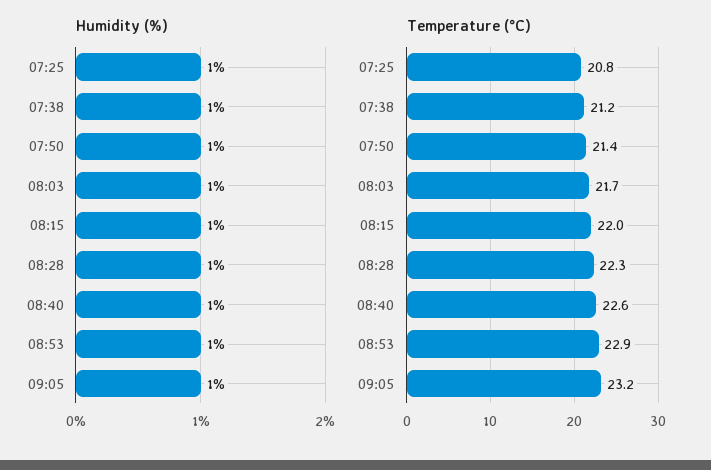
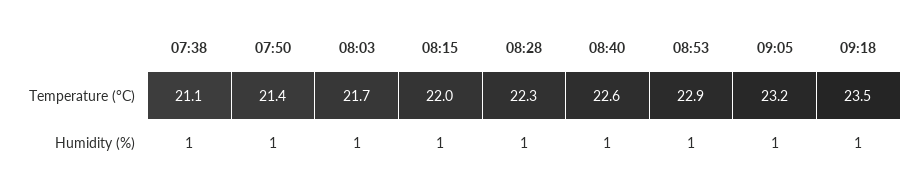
Humidity (%), 07:25: 1 -> none
Temperature (°C), 07:25: 20.8 -> none
Temperature (°C), 07:38: 21.2 -> 21.1
Temperature (°C), 09:18: none -> 23.5
Humidity (%), 09:18: none -> 1

